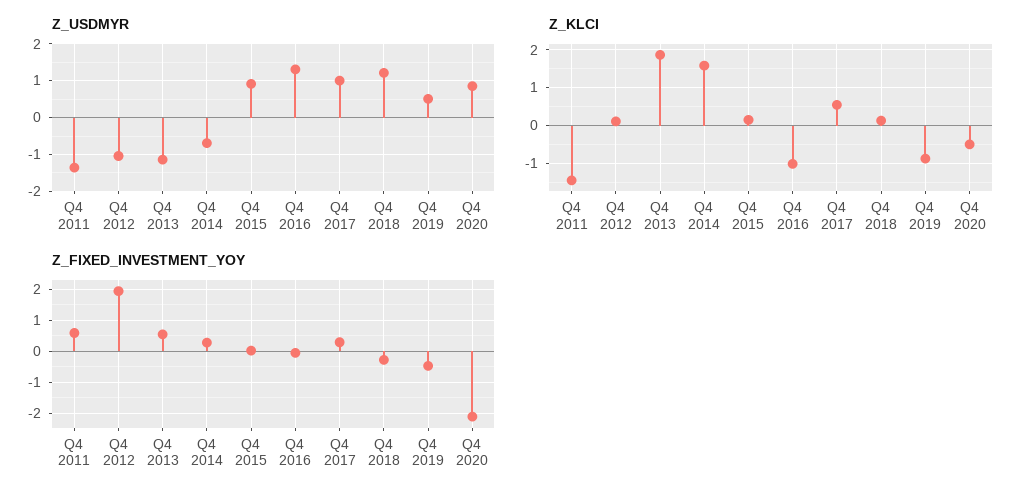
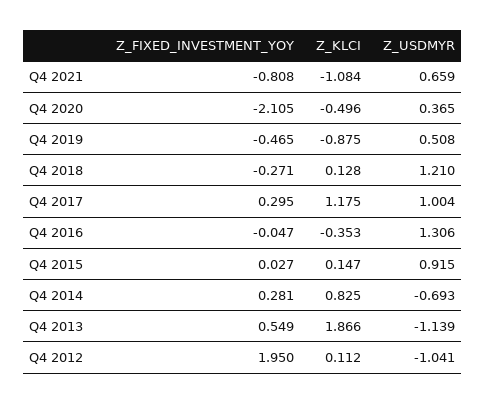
Z_USDMYR, Q4 2011: -1.4 -> none
Z_USDMYR, Q4 2020: 0.8 -> 0.365
Z_KLCI, Q4 2011: -1.4 -> none
Z_KLCI, Q4 2014: 1.6 -> 0.825
Z_KLCI, Q4 2016: -1 -> -0.353
Z_KLCI, Q4 2017: 0.6 -> 1.175
Z_FIXED_INVESTMENT_YOY, Q4 2011: 0.6 -> none
Z_FIXED_INVESTMENT_YOY, Q4 2021: none -> -0.808
Z_KLCI, Q4 2021: none -> -1.084
Z_USDMYR, Q4 2021: none -> 0.659

